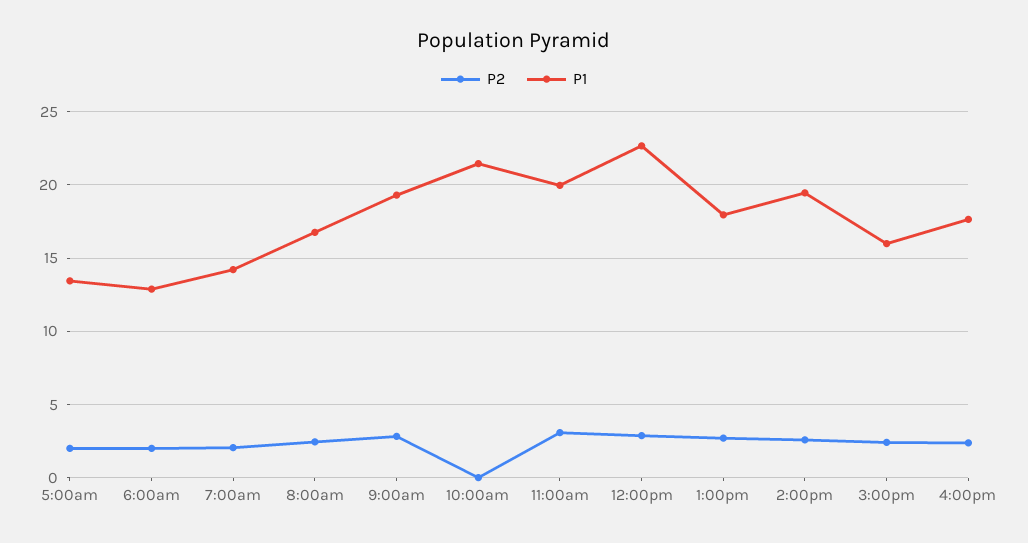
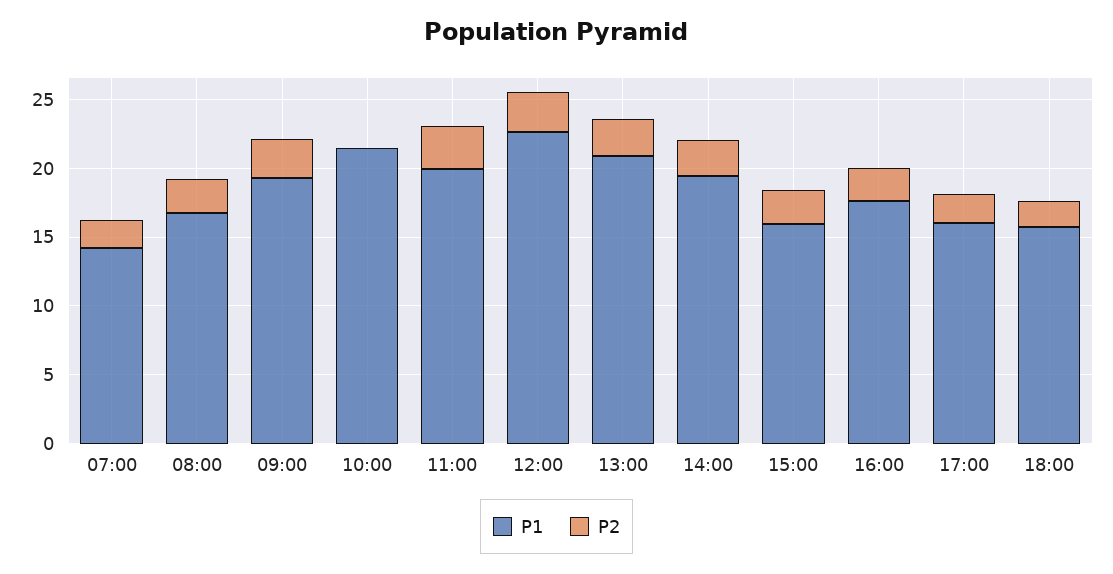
P2, 5:00am: 2 -> none
P1, 5:00am: 13.5 -> none
P2, 6:00am: 2 -> none
P1, 6:00am: 13 -> none
P1, 1:00pm: 18 -> 21
P1, 17:00: none -> 16
P2, 17:00: none -> 2
P1, 18:00: none -> 16
P2, 18:00: none -> 2

